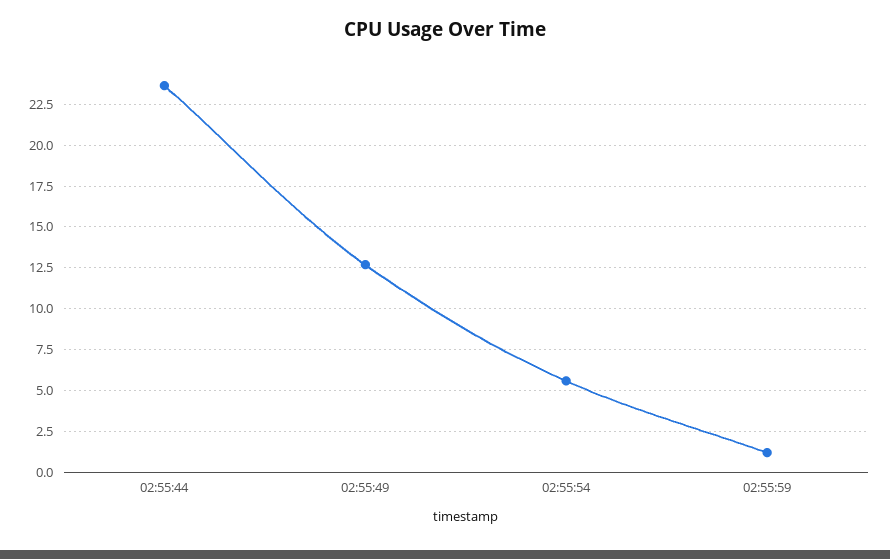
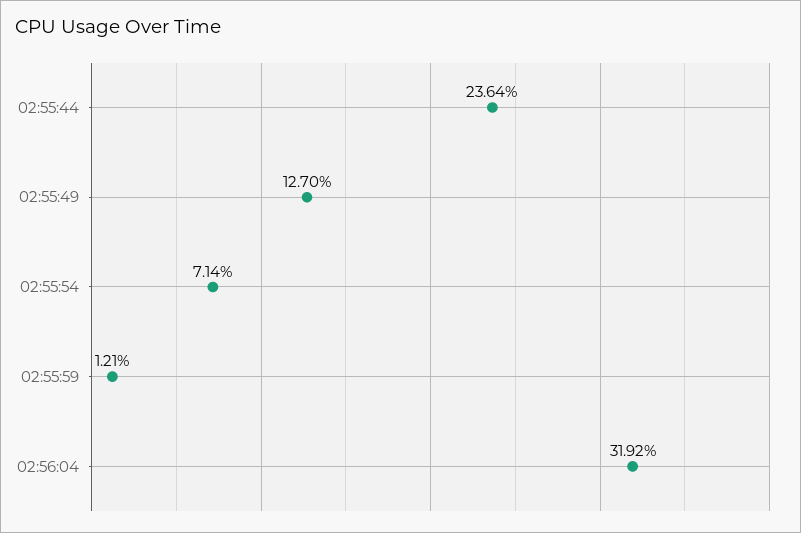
02:55:54: 5.5 -> 7.14
02:56:04: none -> 31.92

